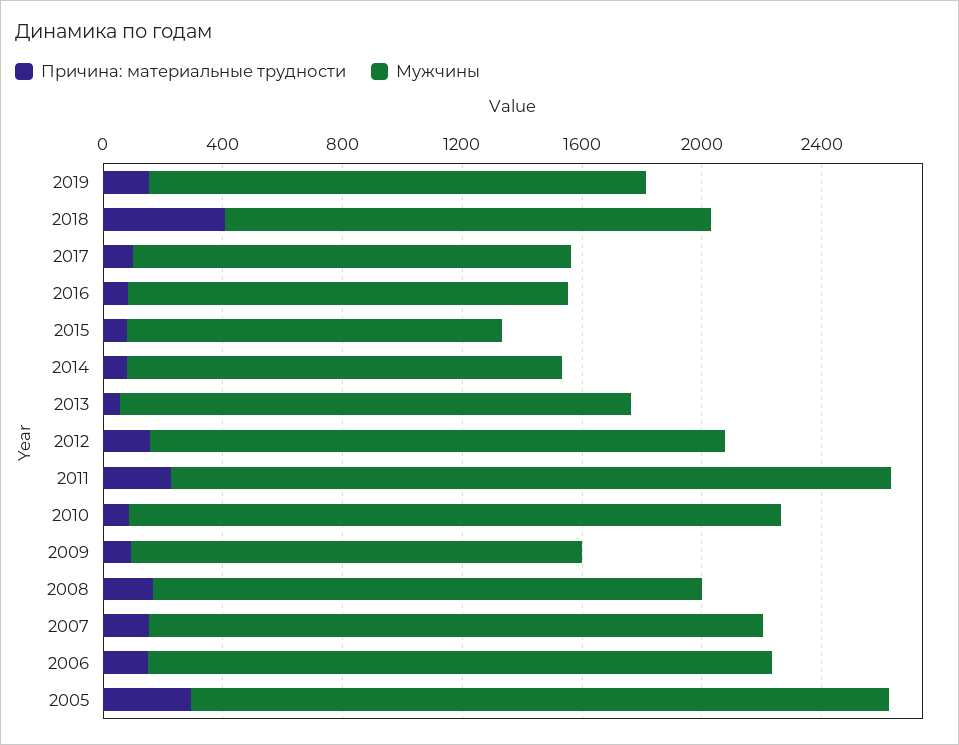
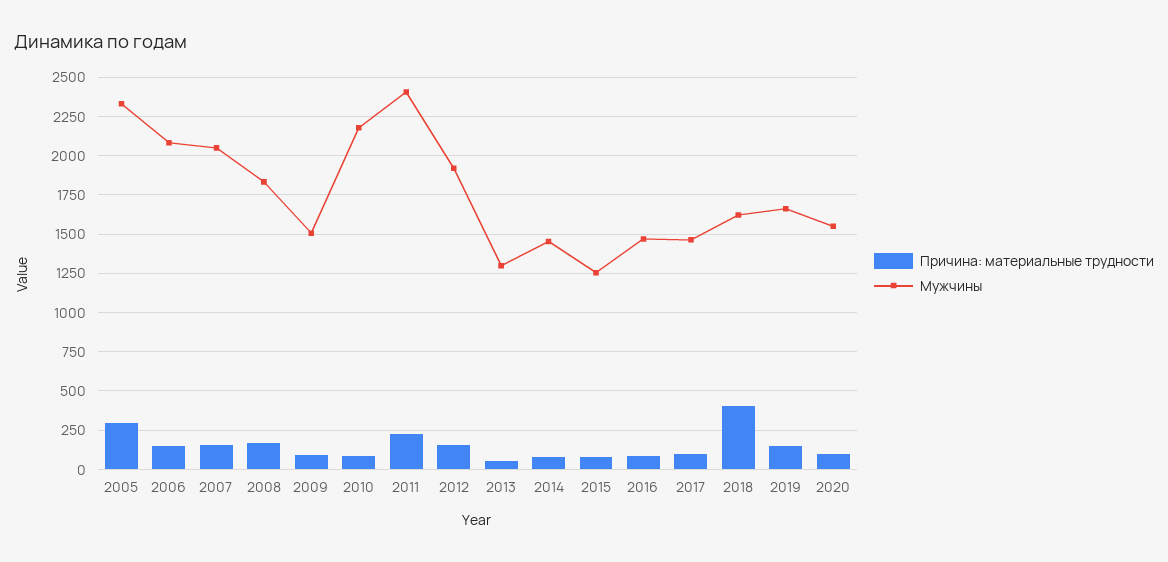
Мужчины, 2013: 1700 -> 1300
Причина: материальные трудности, 2020: none -> 100
Мужчины, 2020: none -> 1550

